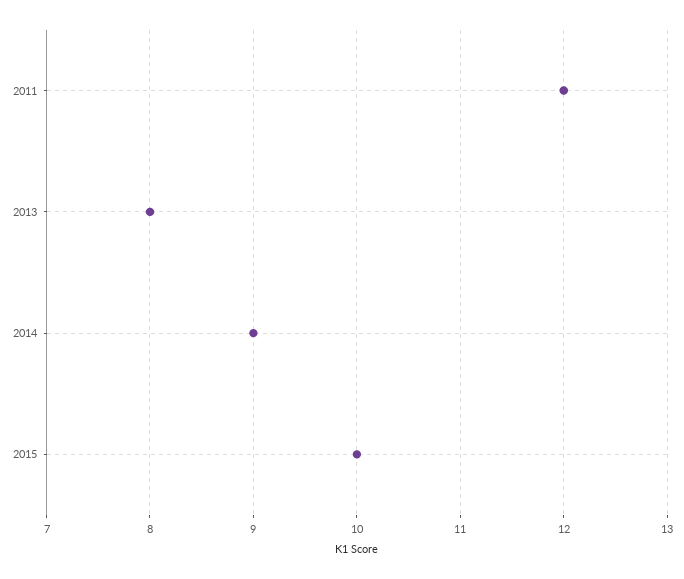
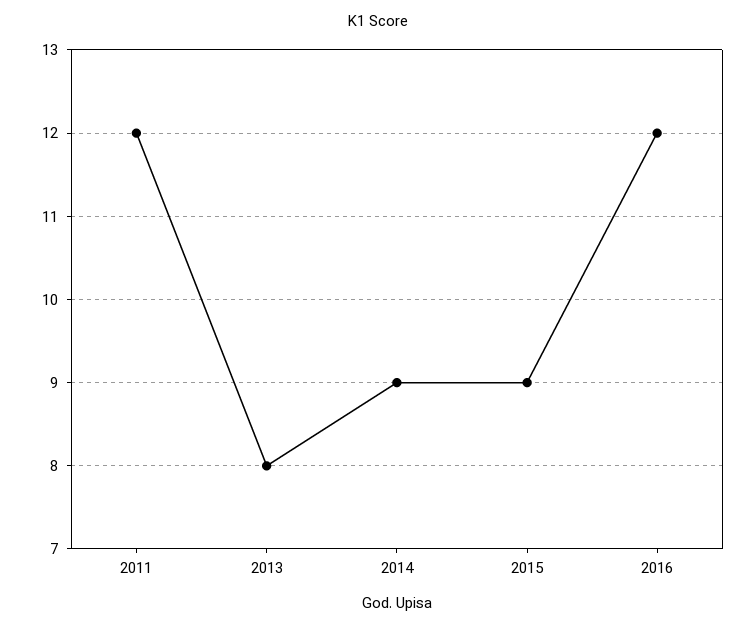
2015: 10 -> 9
2016: none -> 12

